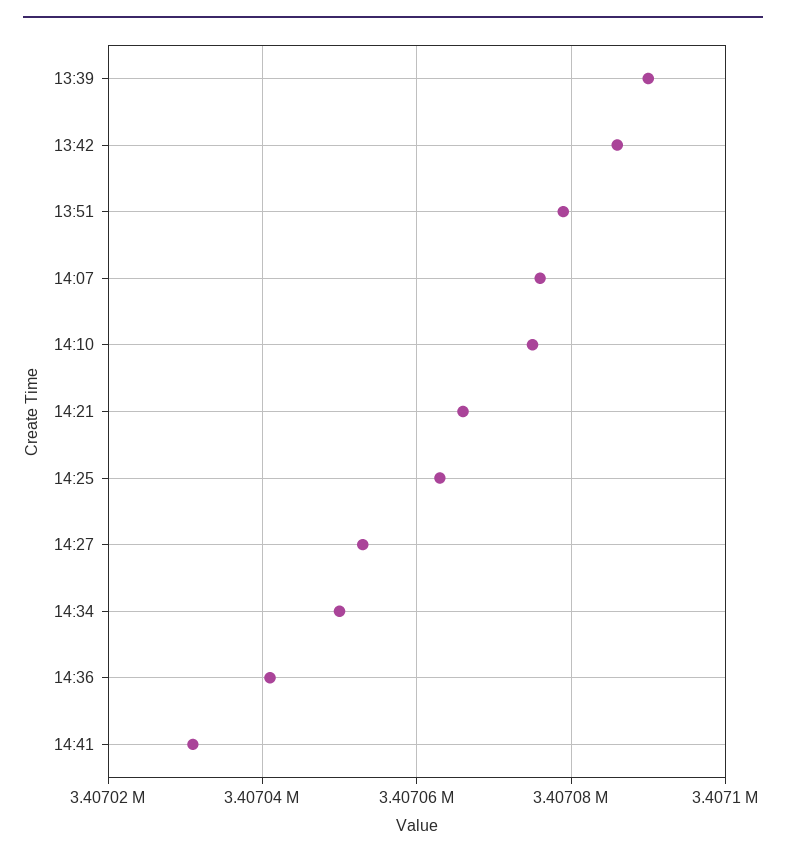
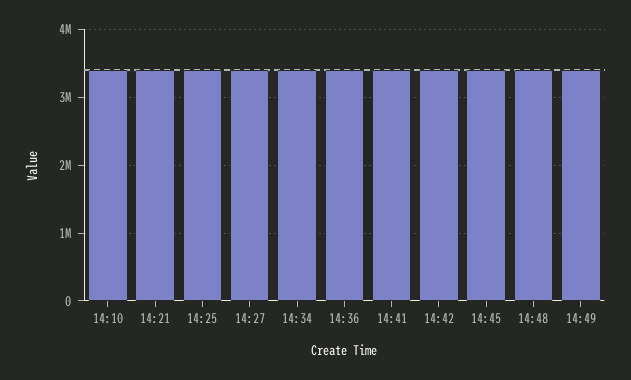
13:39: 3407090 -> none
13:42: 3407085 -> none
13:51: 3407080 -> none
14:07: 3407075 -> none
14:42: none -> 3400000
14:45: none -> 3400000
14:48: none -> 3400000
14:49: none -> 3400000

